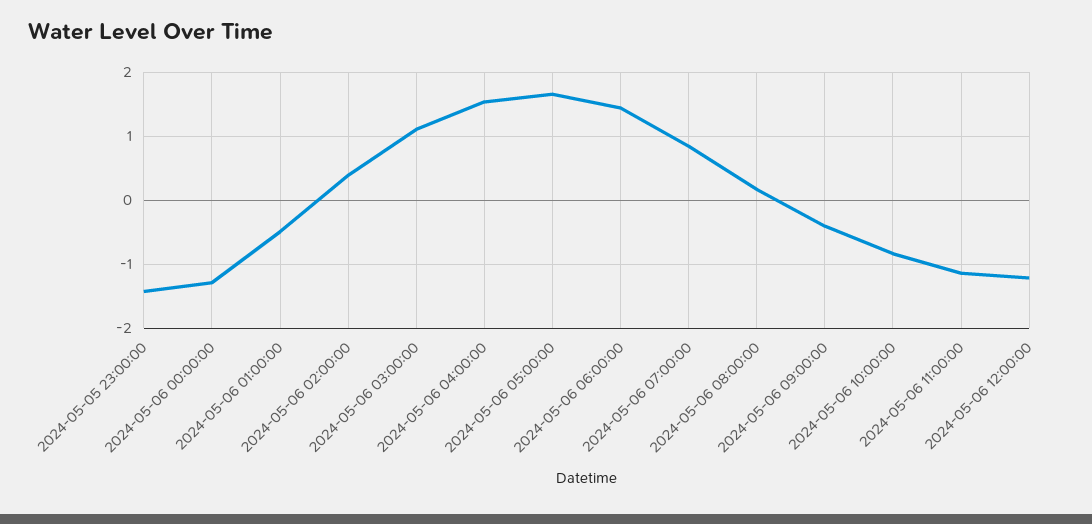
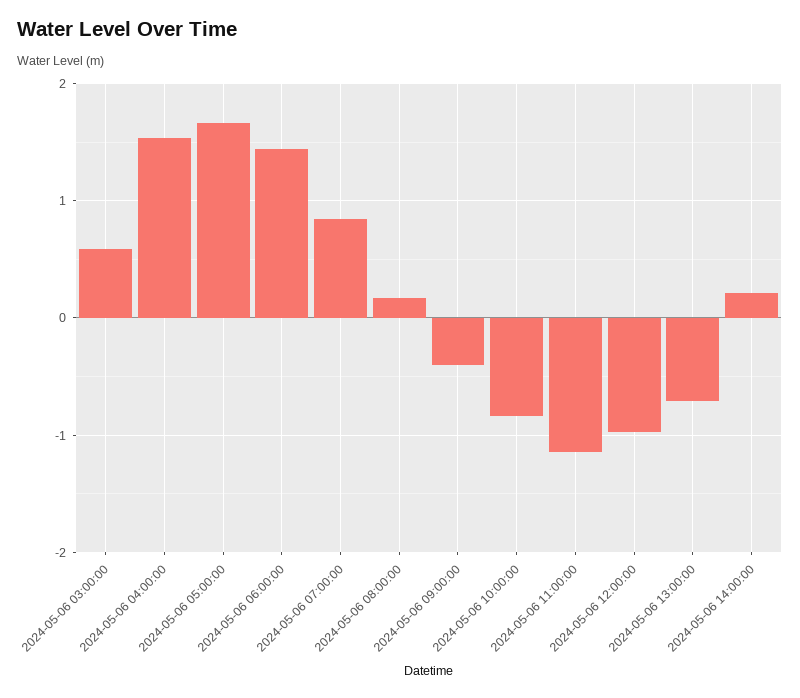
2024-05-05 23:00:00: -1.4 -> none
2024-05-06 00:00:00: -1.3 -> none
2024-05-06 01:00:00: -0.5 -> none
2024-05-06 02:00:00: 0.4 -> none
2024-05-06 03:00:00: 1.1 -> 0.6
2024-05-06 12:00:00: -1.2 -> -1
2024-05-06 13:00:00: none -> -0.7
2024-05-06 14:00:00: none -> 0.2

